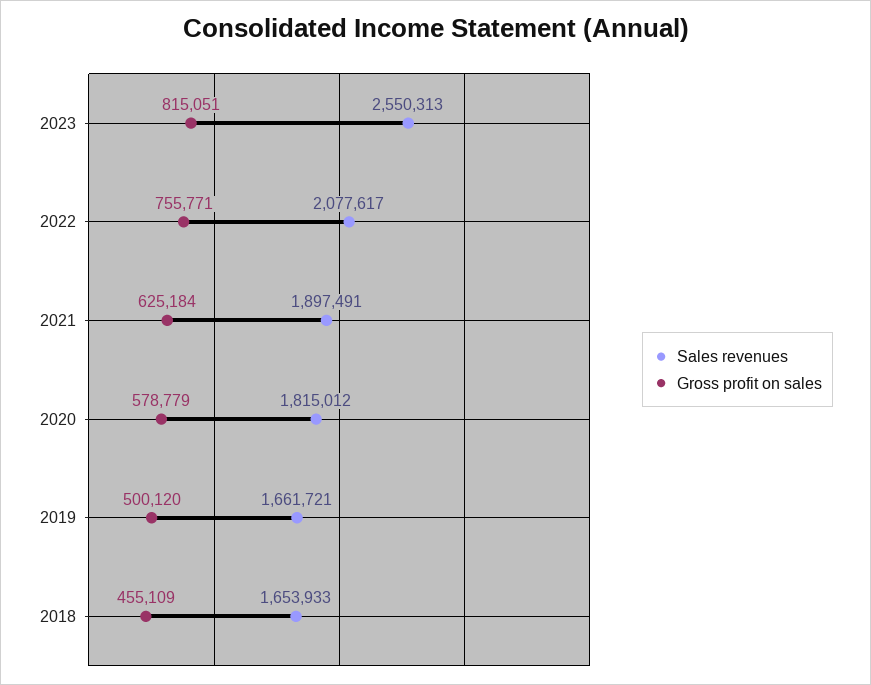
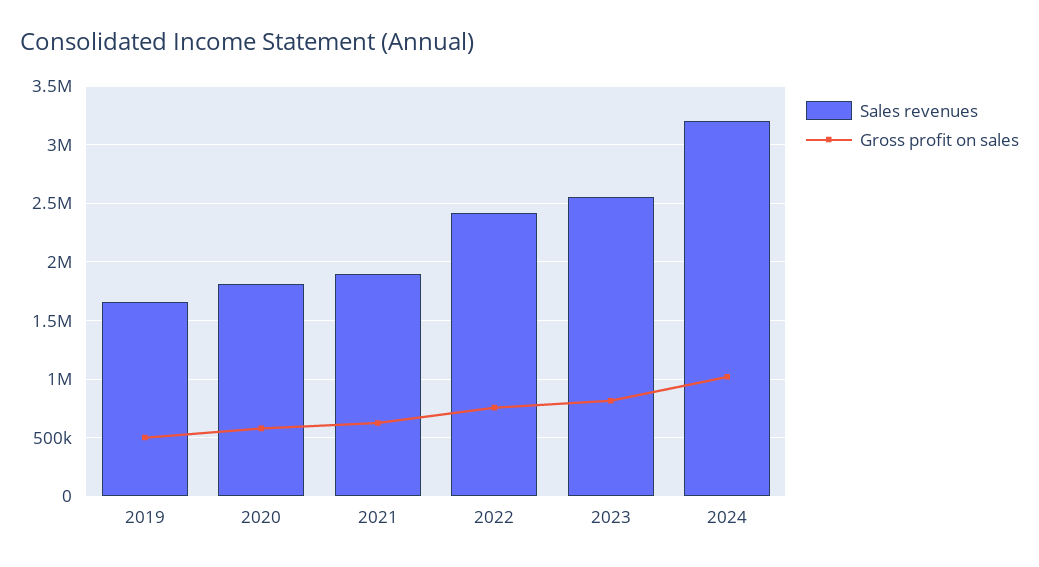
Sales revenues, 2022: 2077617 -> 2400000
Sales revenues, 2018: 1653933 -> none
Gross profit on sales, 2018: 455109 -> none
Sales revenues, 2024: none -> 3200000
Gross profit on sales, 2024: none -> 1000000

